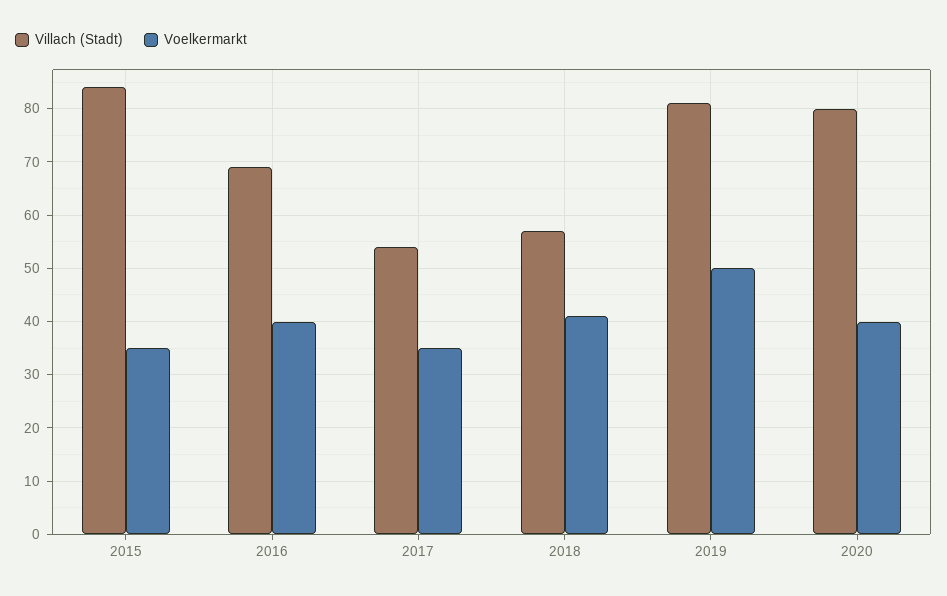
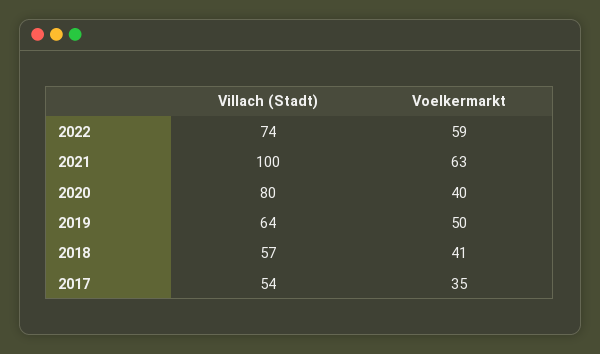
Villach (Stadt), 2015: 85 -> none
Voelkermarkt, 2015: 35 -> none
Villach (Stadt), 2016: 70 -> none
Voelkermarkt, 2016: 40 -> none
Villach (Stadt), 2019: 80 -> 64
Villach (Stadt), 2022: none -> 74
Voelkermarkt, 2022: none -> 59
Villach (Stadt), 2021: none -> 100
Voelkermarkt, 2021: none -> 63

